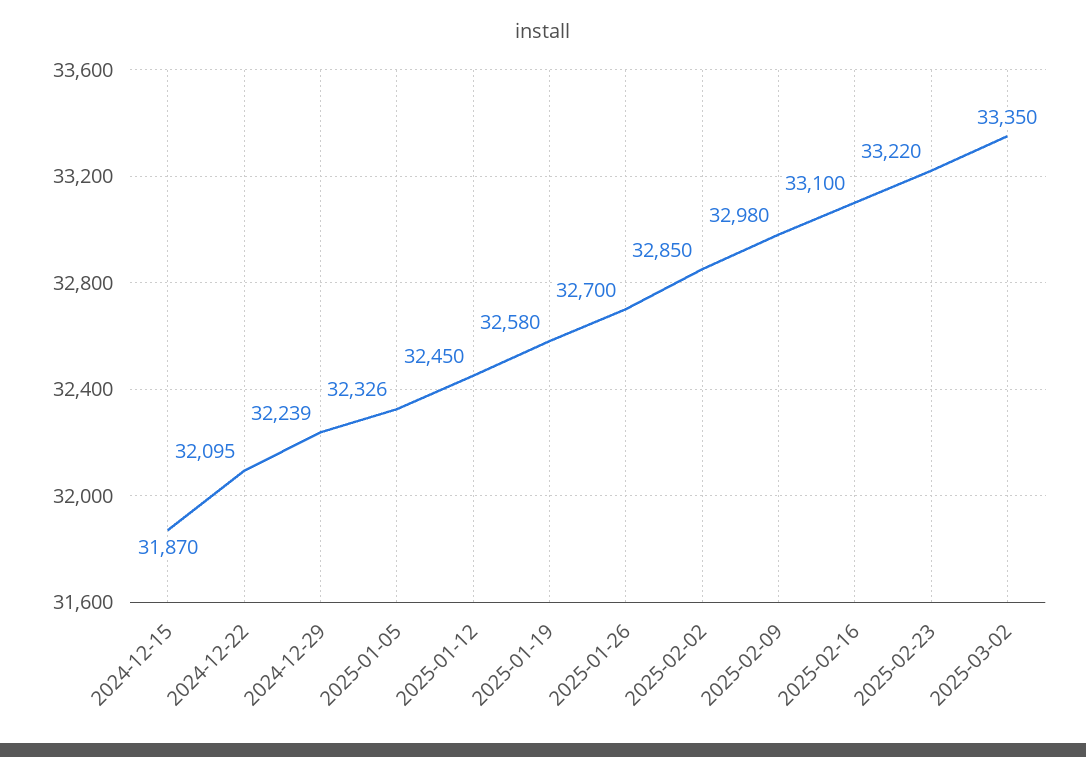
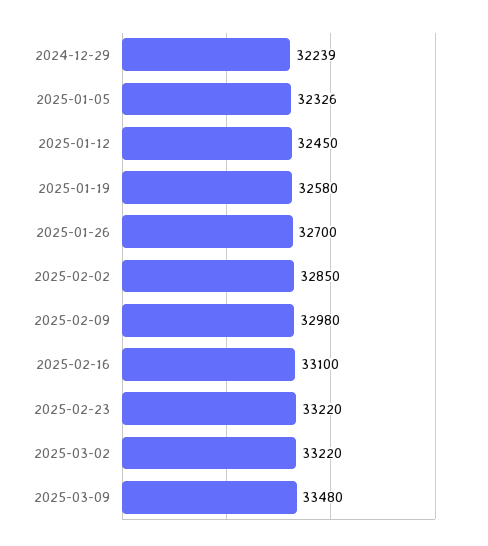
2024-12-15: 31870 -> none
2024-12-22: 32095 -> none
2025-03-02: 33350 -> 33220
2025-03-09: none -> 33480

